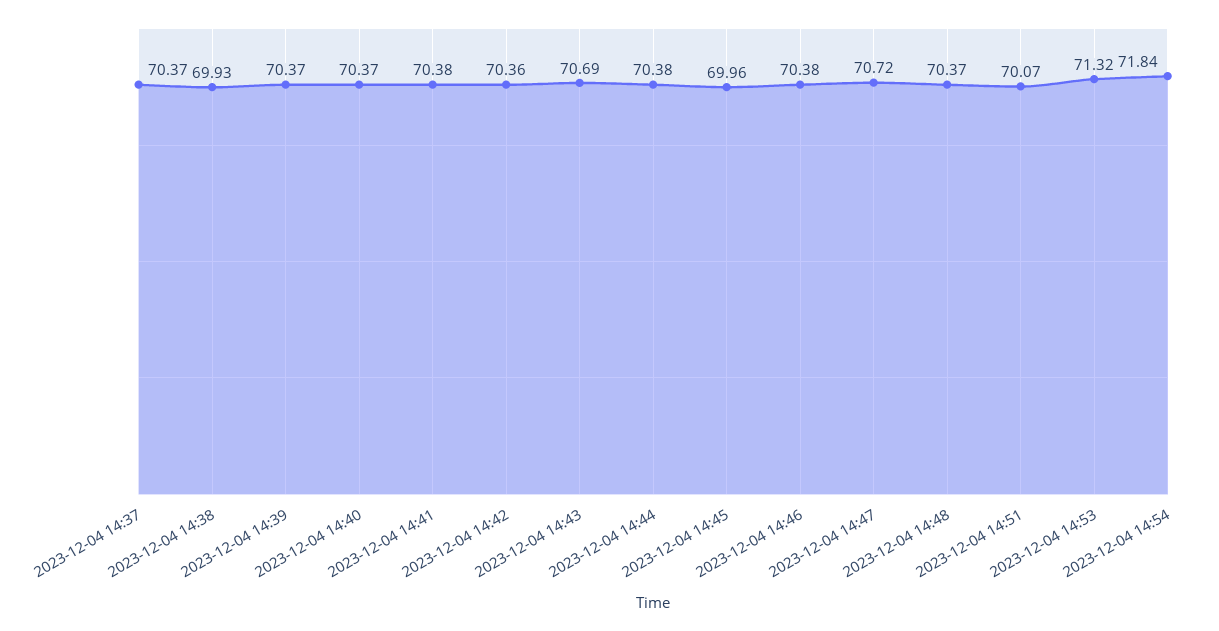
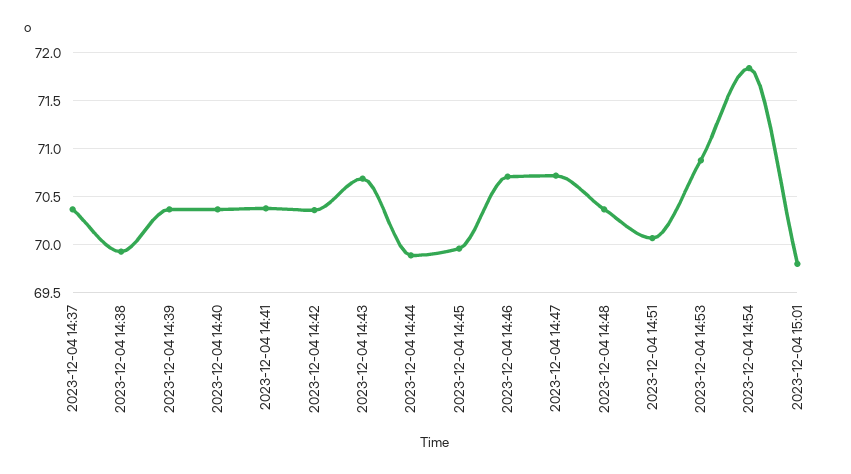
2023-12-04 14:44: 70.38 -> 69.9
2023-12-04 14:46: 70.38 -> 70.7
2023-12-04 14:53: 71.32 -> 70.9
2023-12-04 15:01: none -> 69.8

